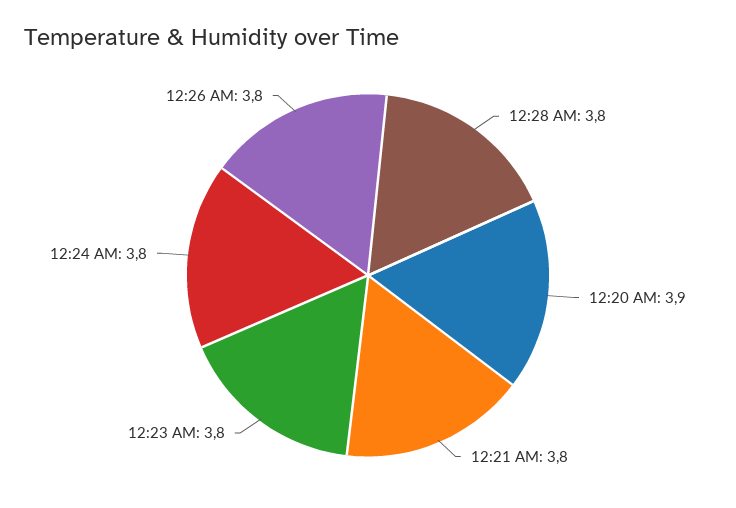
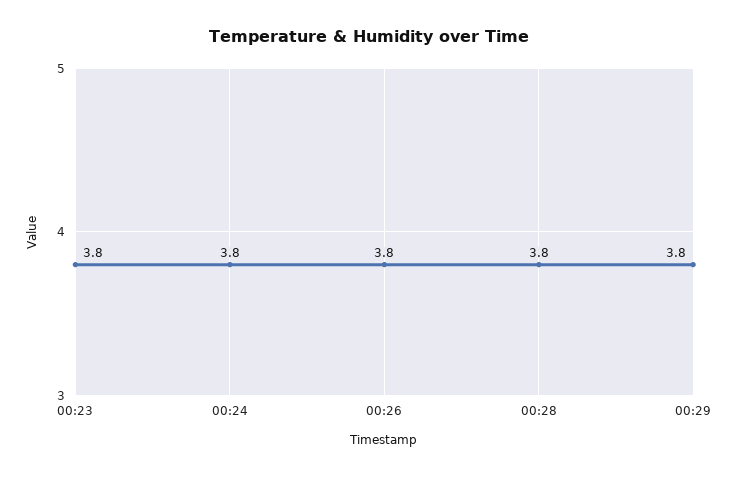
12:20 AM: 3.9 -> none
12:21 AM: 3.8 -> none
00:29: none -> 3.8

